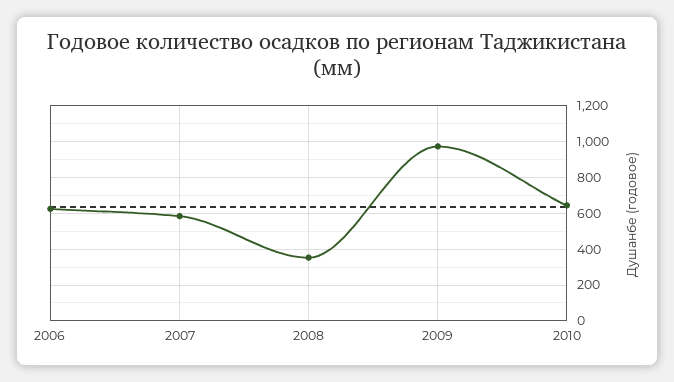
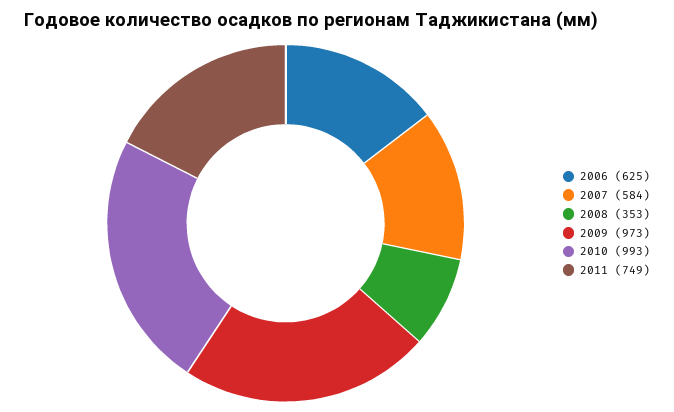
2010: 650 -> 993
2011: none -> 749

